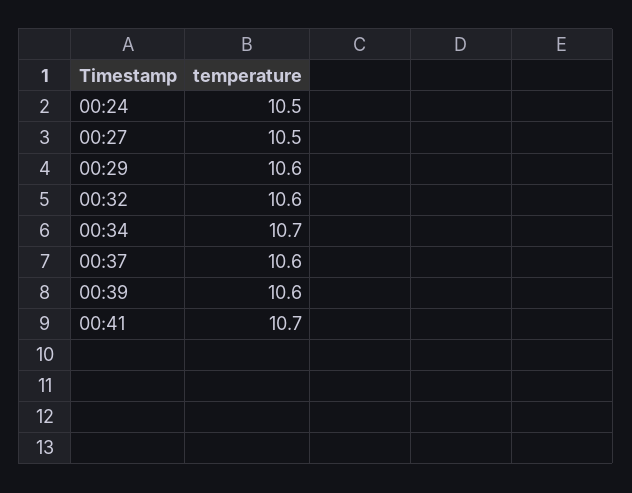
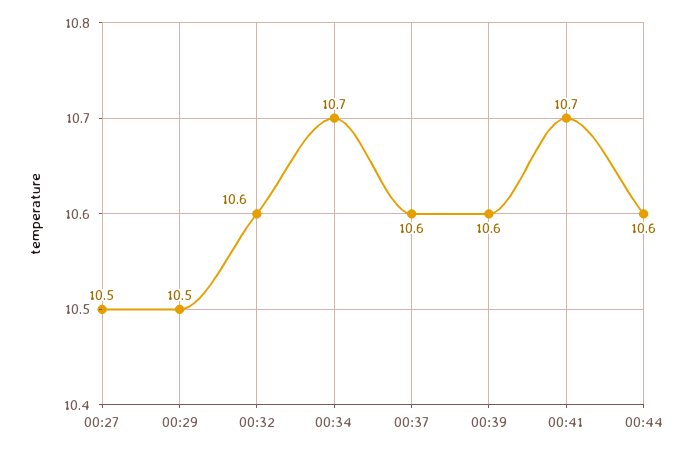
00:24: 10.5 -> none
00:29: 10.6 -> 10.5
00:44: none -> 10.6

